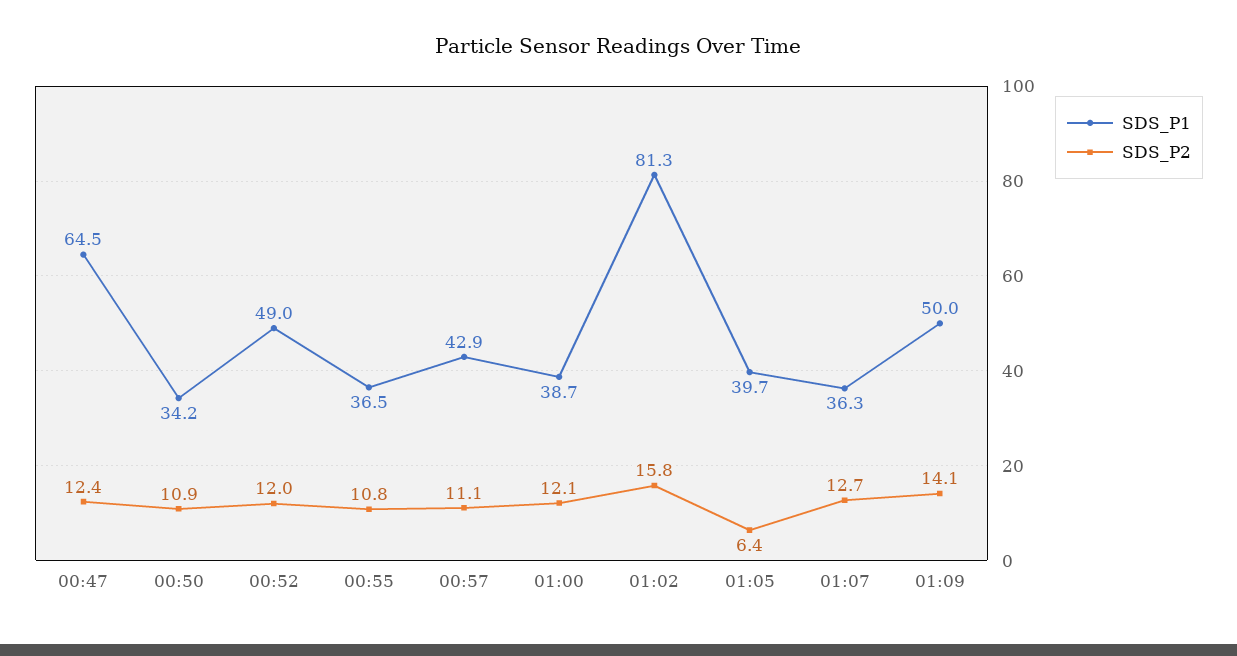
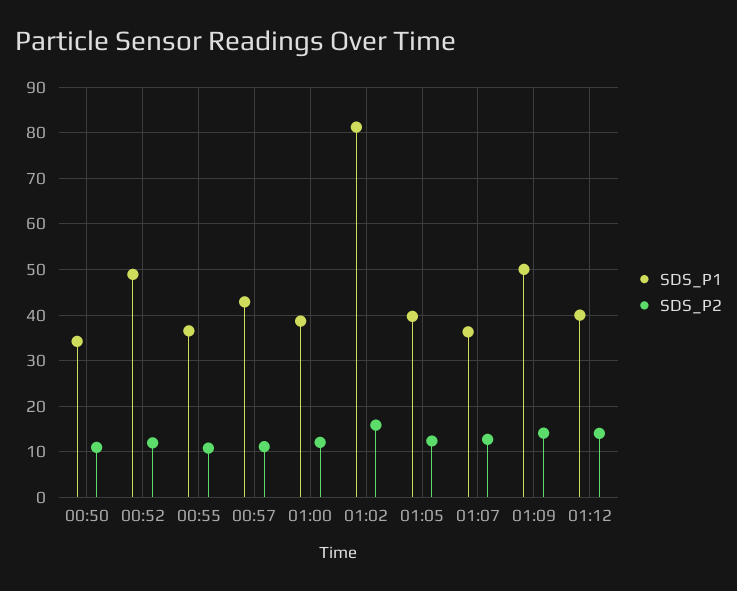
SDS_P1, 00:47: 64.5 -> none
SDS_P2, 00:47: 12.4 -> none
SDS_P2, 01:05: 6.4 -> 12
SDS_P1, 01:12: none -> 40
SDS_P2, 01:12: none -> 14

